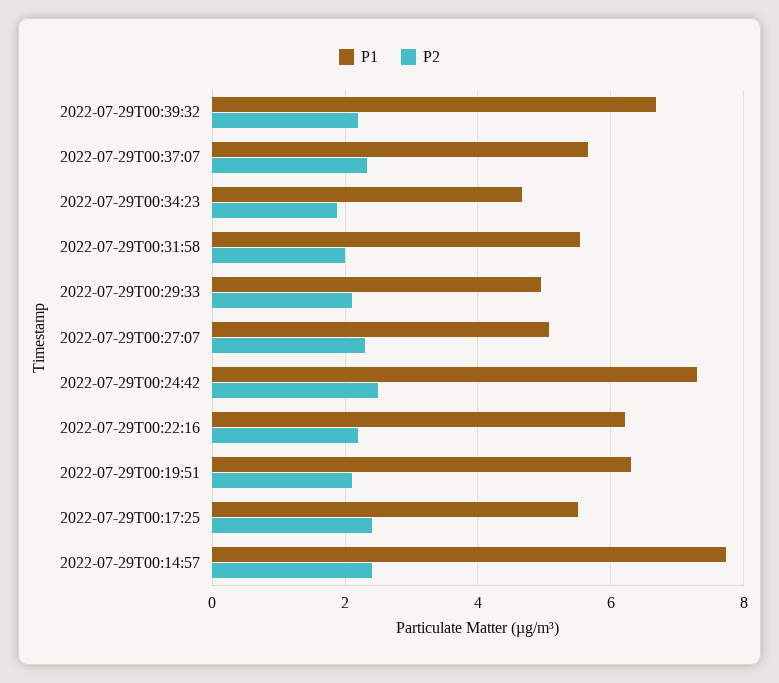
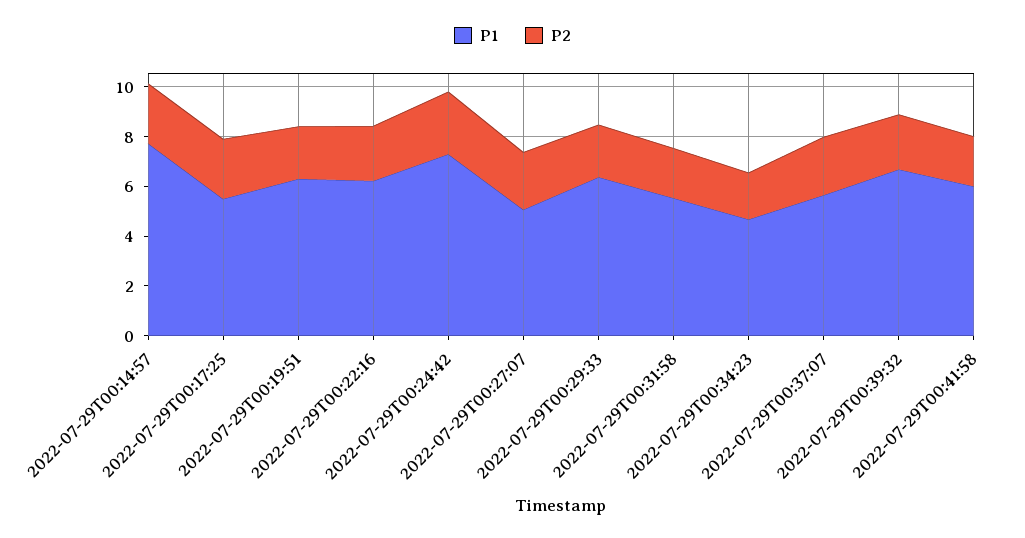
P1, 2022-07-29T00:29:33: 5 -> 6.5
P1, 2022-07-29T00:41:58: none -> 6
P2, 2022-07-29T00:41:58: none -> 2

